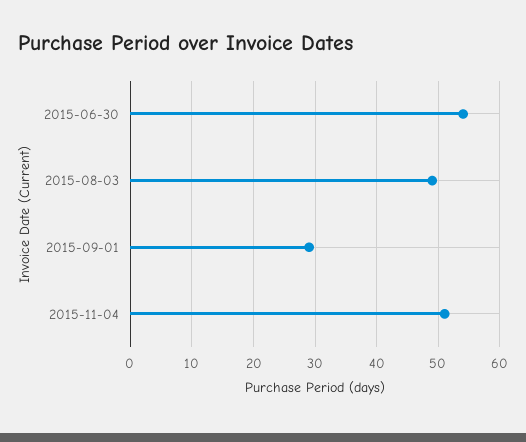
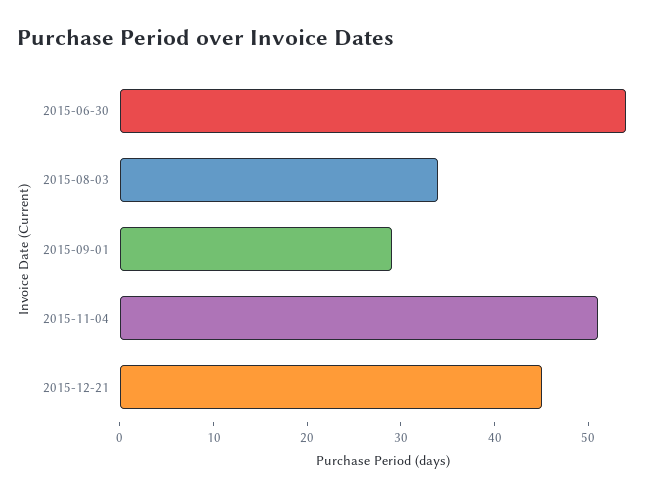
2015-08-03: 49 -> 34
2015-12-21: none -> 45

